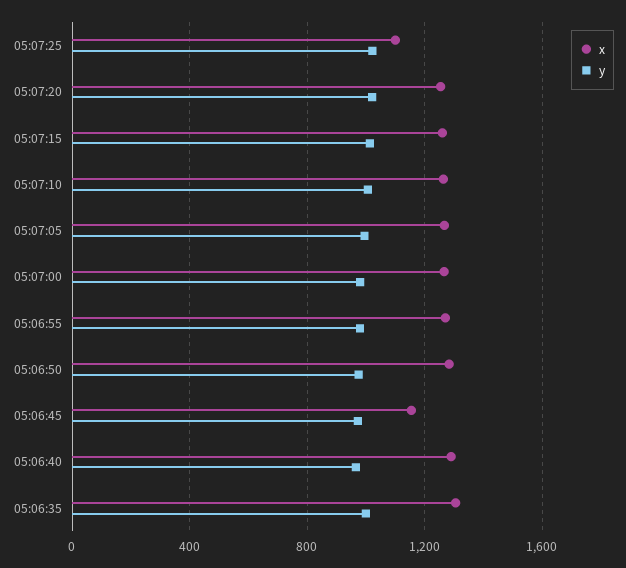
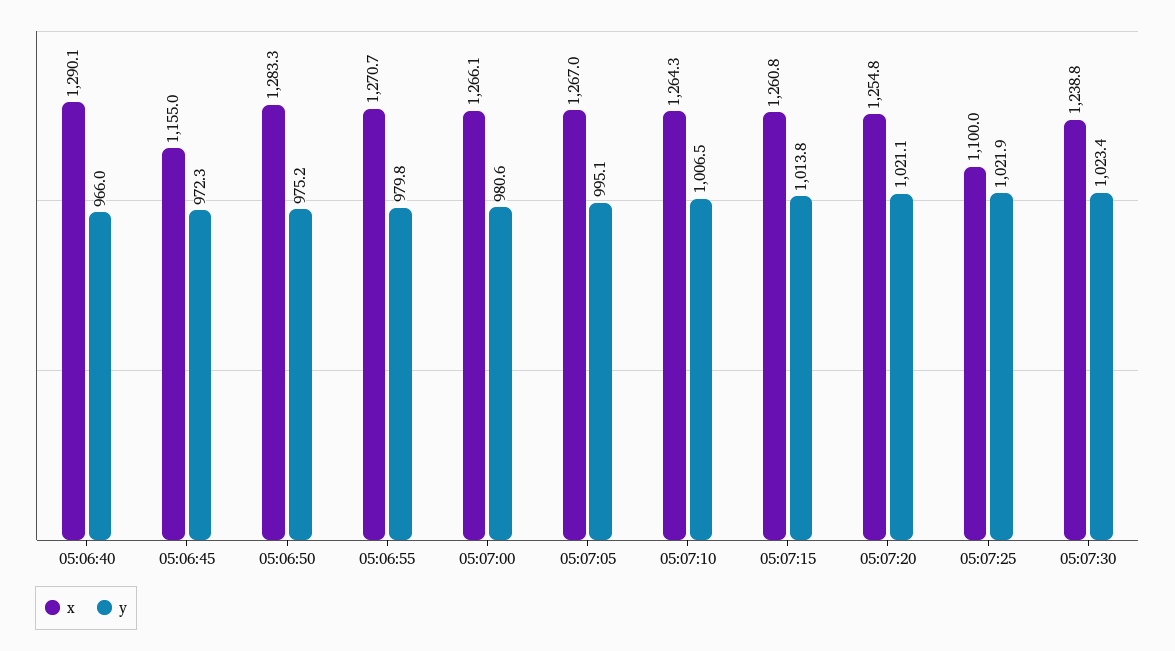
x, 05:06:35: 1300 -> none
y, 05:06:35: 1000 -> none
x, 05:07:30: none -> 1238.8
y, 05:07:30: none -> 1023.4

